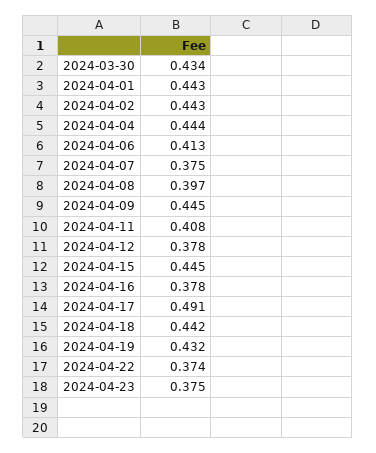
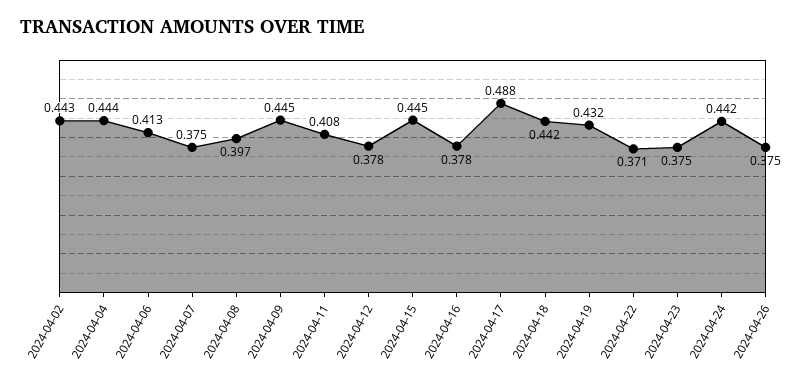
2024-03-30: 0.434 -> none
2024-04-01: 0.443 -> none
2024-04-17: 0.491 -> 0.488
2024-04-22: 0.374 -> 0.371
2024-04-24: none -> 0.442
2024-04-26: none -> 0.375

